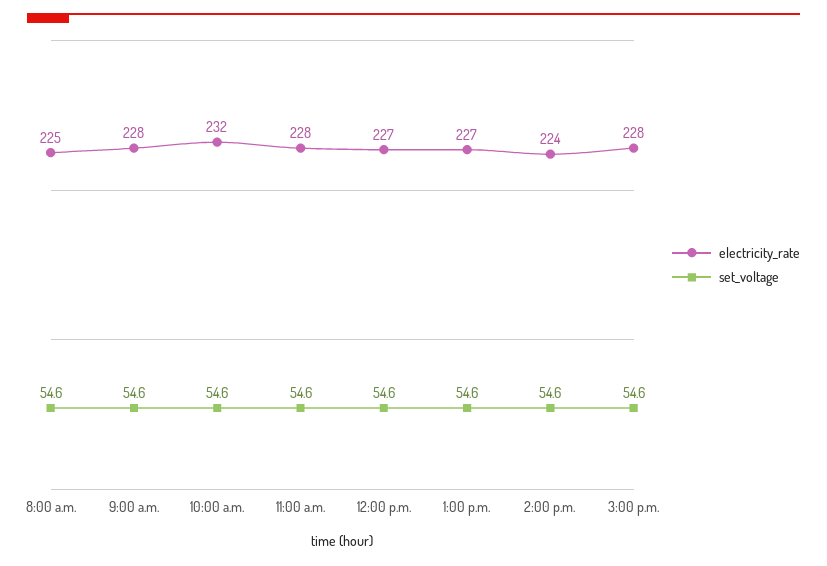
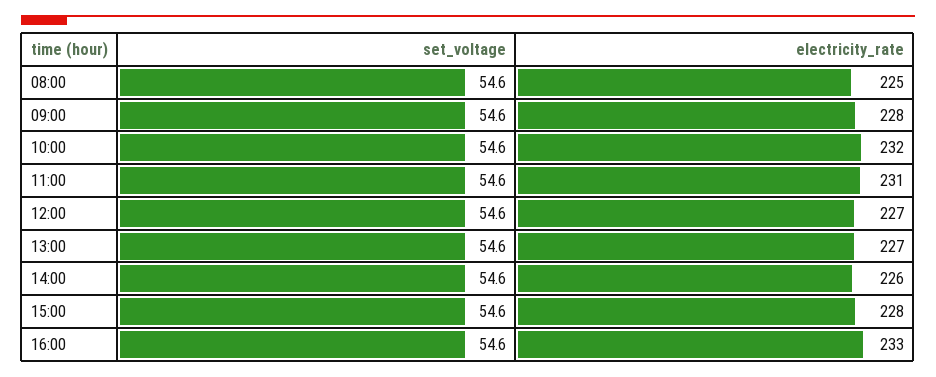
electricity_rate, 11:00 a.m.: 228 -> 231
electricity_rate, 2:00 p.m.: 224 -> 226
set_voltage, 16:00: none -> 54.6
electricity_rate, 16:00: none -> 233

